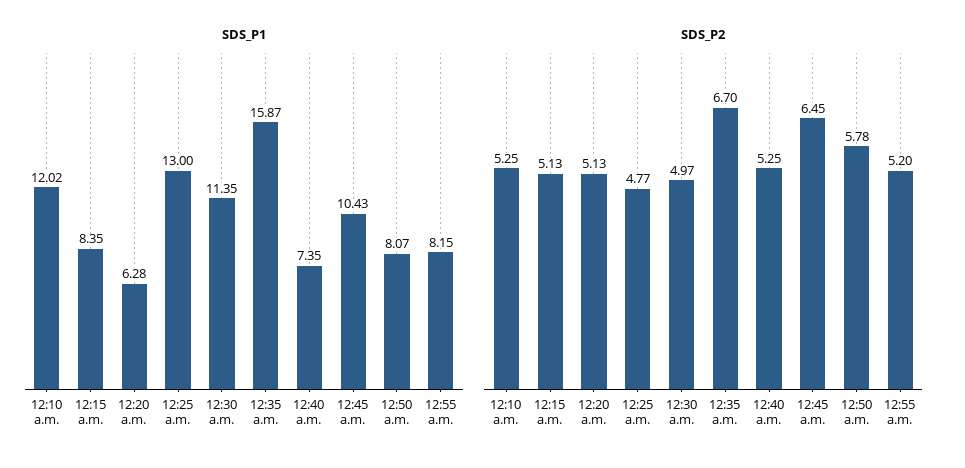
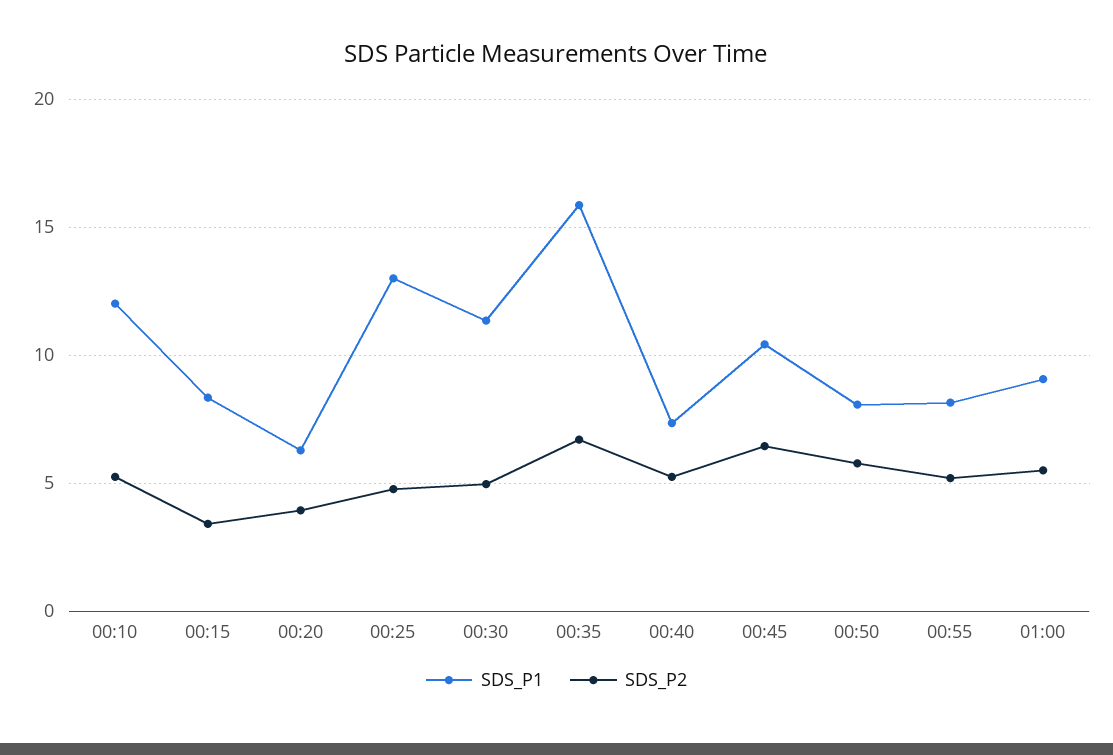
SDS_P2, 12:15 a.m.: 5.13 -> 3.5
SDS_P2, 12:20 a.m.: 5.13 -> 4
SDS_P1, 01:00: none -> 9
SDS_P2, 01:00: none -> 5.5

